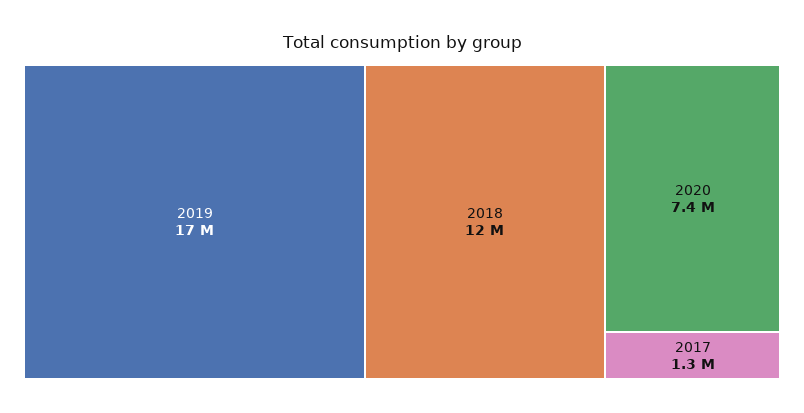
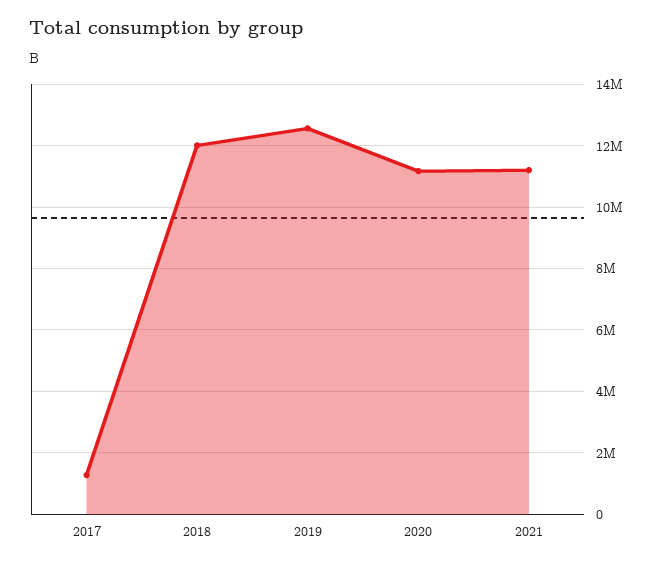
2019: 17000000 -> 12600000
2020: 7400000 -> 11200000
2021: none -> 11200000

